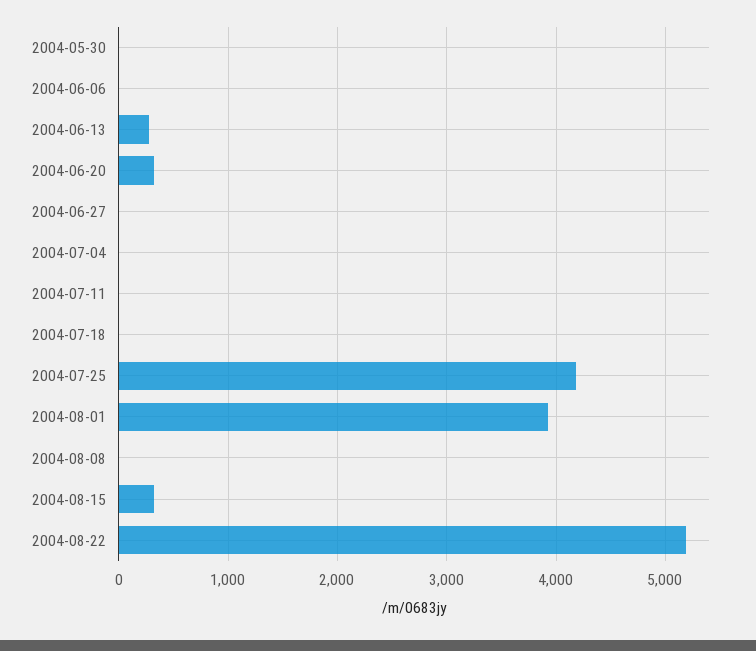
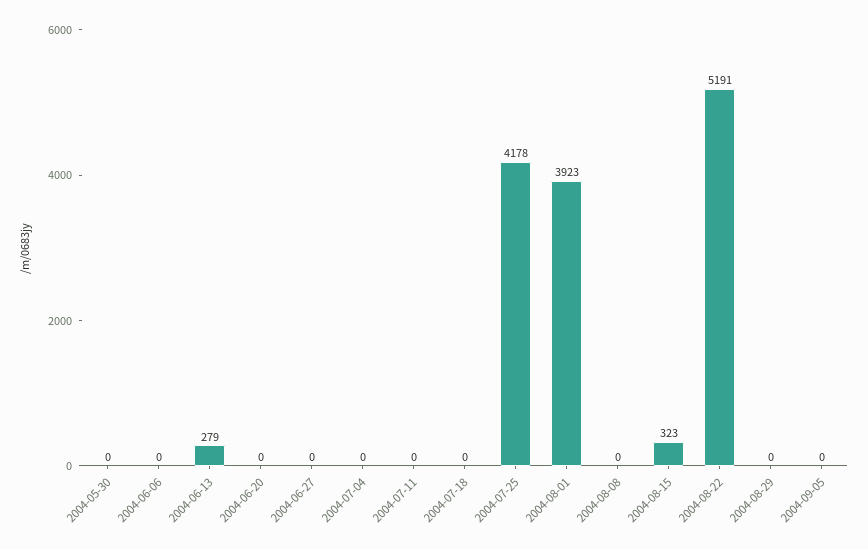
2004-06-20: 300 -> 0
2004-08-29: none -> 0
2004-09-05: none -> 0

